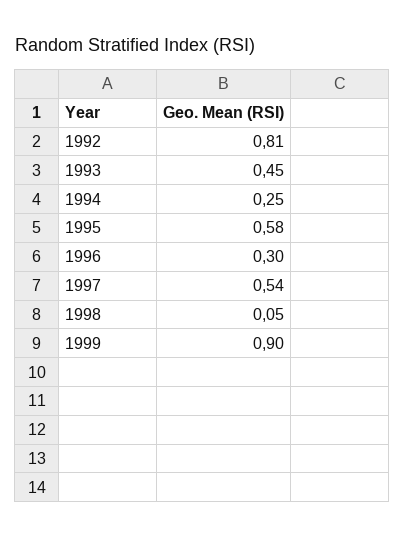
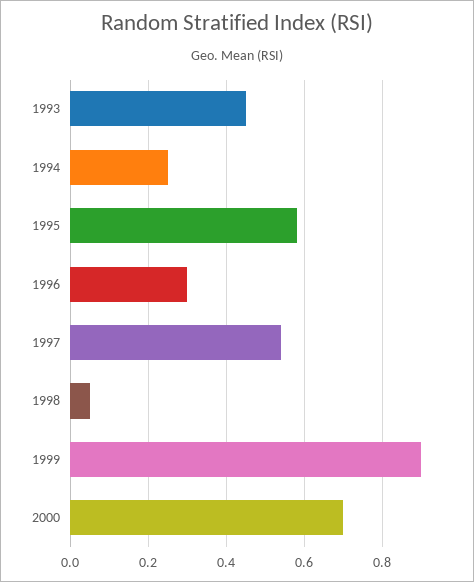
1992: 0.81 -> none
2000: none -> 0.7

